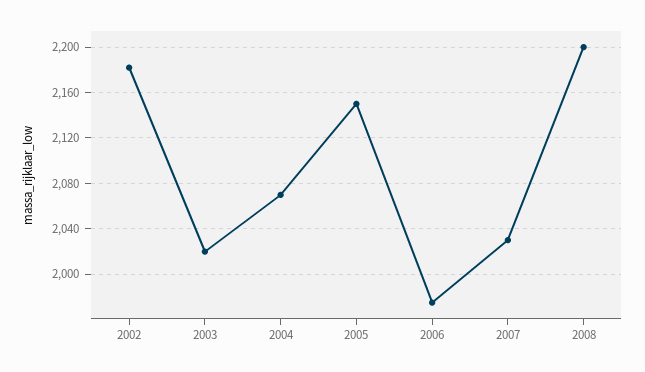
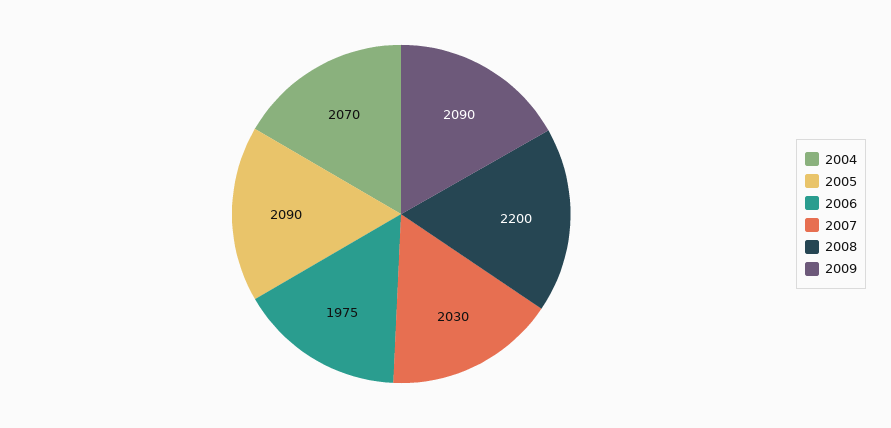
2002: 2180 -> none
2003: 2020 -> none
2005: 2150 -> 2090
2009: none -> 2090

